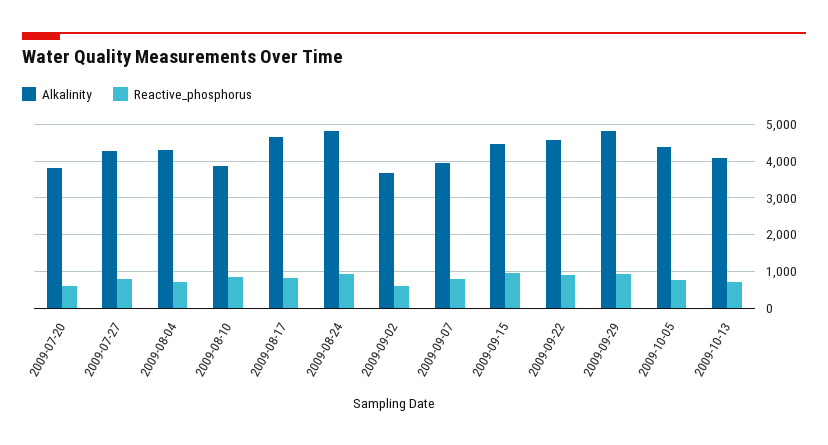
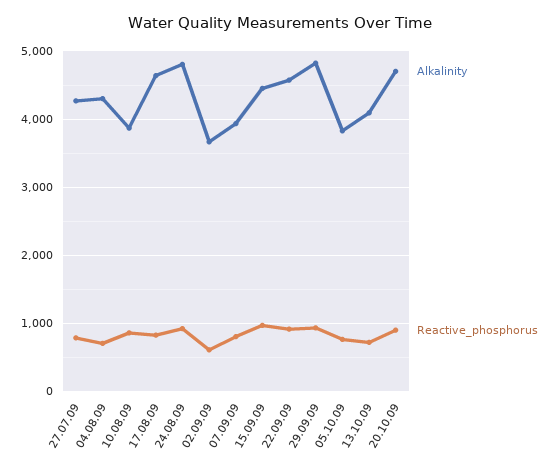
Alkalinity, 2009-07-20: 3800 -> none
Reactive_phosphorus, 2009-07-20: 600 -> none
Alkalinity, 2009-10-05: 4400 -> 3800
Alkalinity, 20.10.09: none -> 4700
Reactive_phosphorus, 20.10.09: none -> 900

